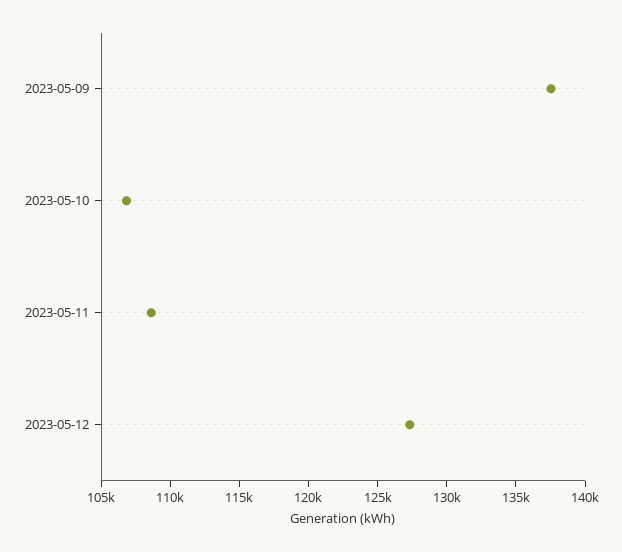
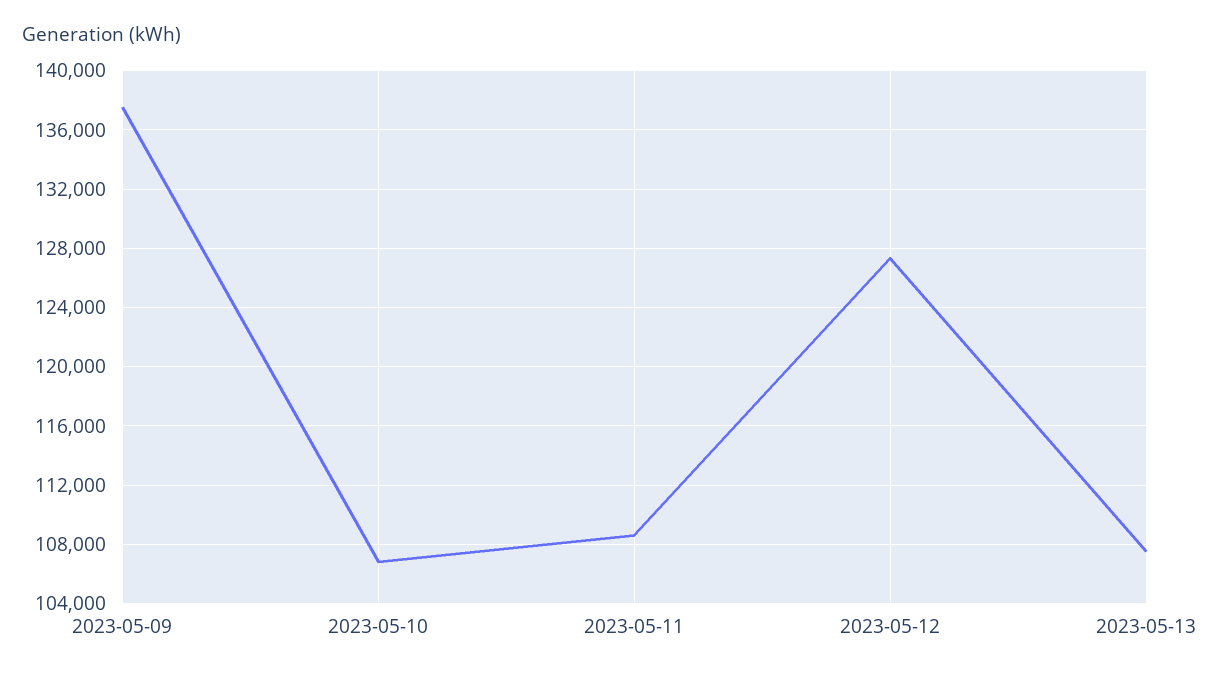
2023-05-13: none -> 107500

